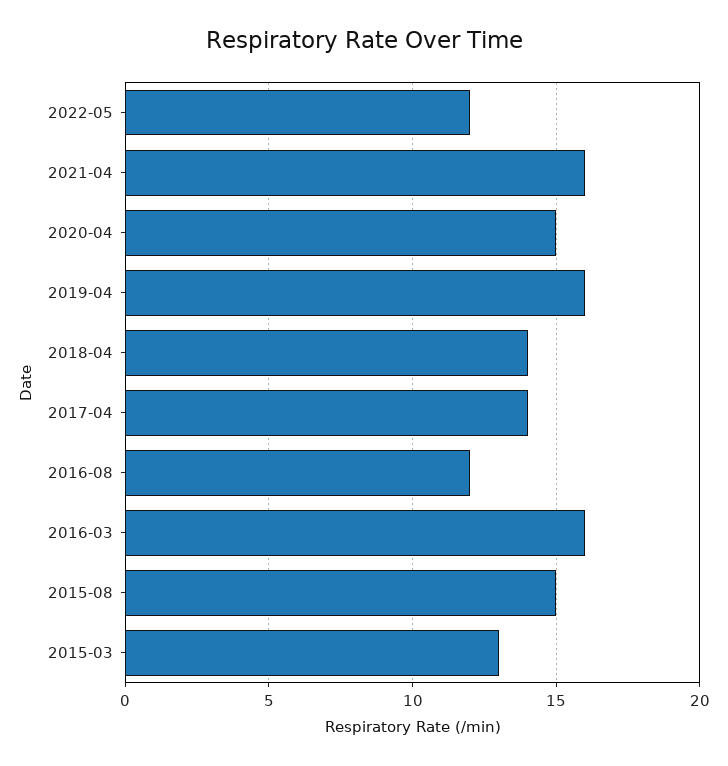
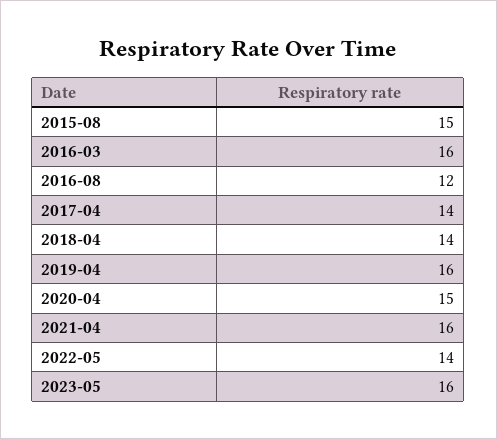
2022-05: 12 -> 14
2015-03: 13 -> none
2023-05: none -> 16

